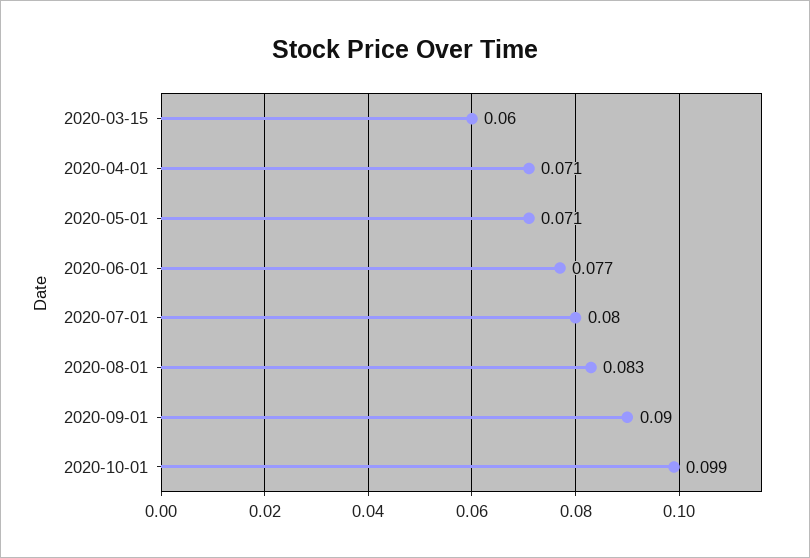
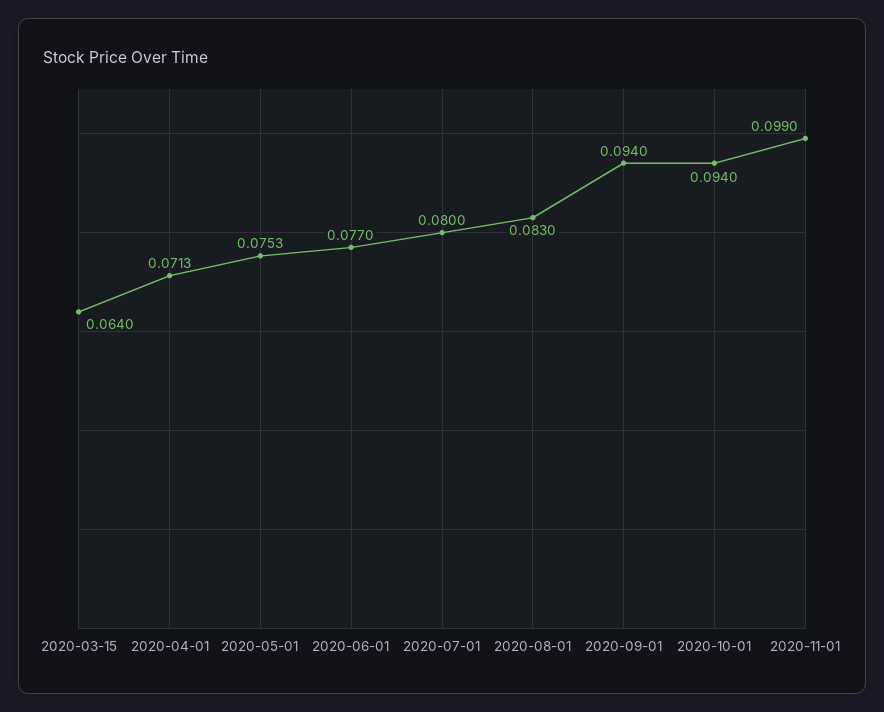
2020-03-15: 0.06 -> 0.064
2020-05-01: 0.071 -> 0.0753
2020-09-01: 0.09 -> 0.094
2020-10-01: 0.099 -> 0.094
2020-11-01: none -> 0.099

